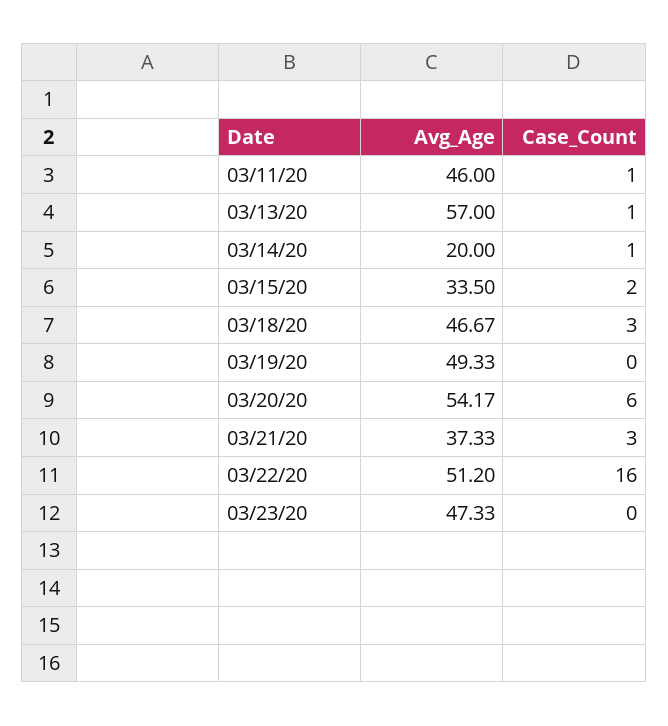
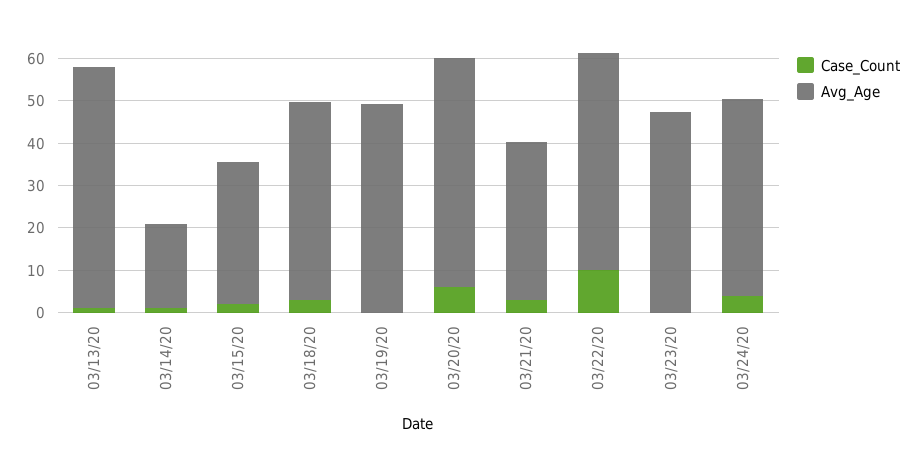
Avg_Age, 03/11/20: 46 -> none
Case_Count, 03/11/20: 1 -> none
Case_Count, 03/22/20: 16 -> 10
Case_Count, 03/24/20: none -> 4
Avg_Age, 03/24/20: none -> 46

